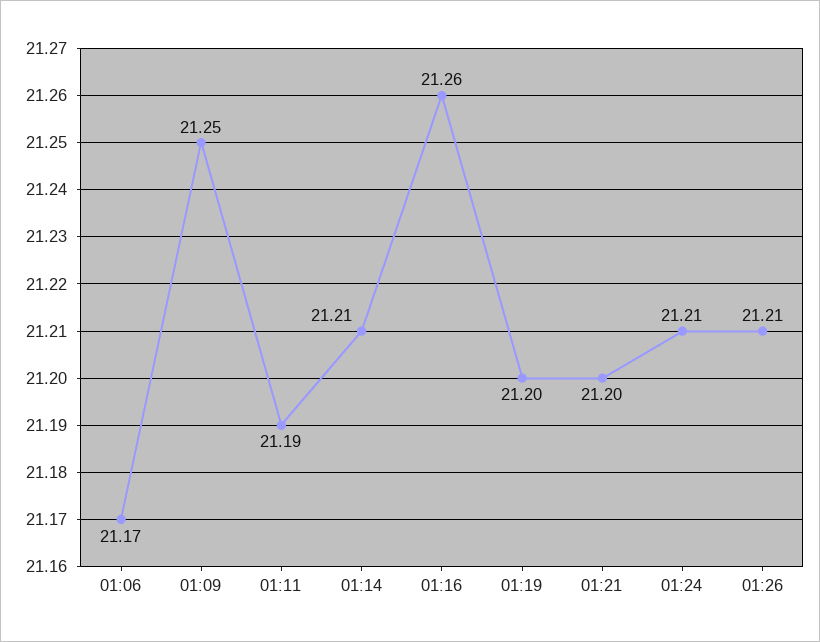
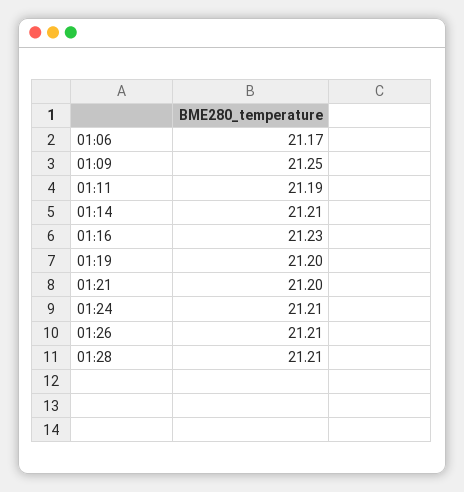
01:16: 21.26 -> 21.23
01:28: none -> 21.21

